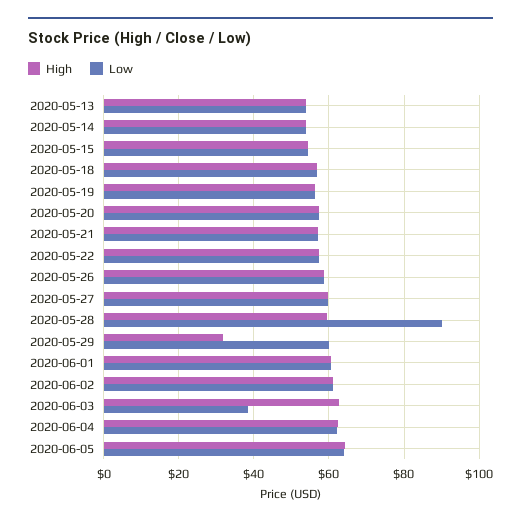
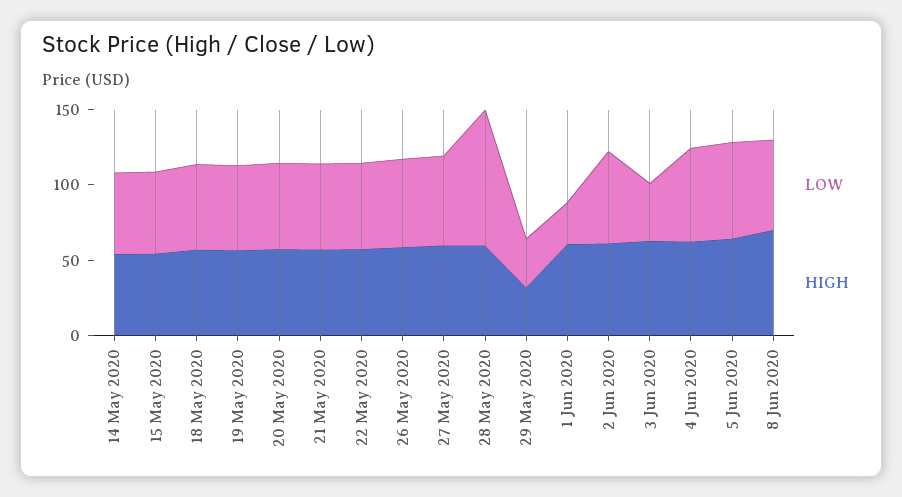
High, 2020-05-13: 54 -> none
Low, 2020-05-13: 54 -> none
Low, 2020-05-29: 60 -> 30
Low, 2020-06-01: 60 -> 30
Low, 8 Jun 2020: none -> 60
High, 8 Jun 2020: none -> 70

